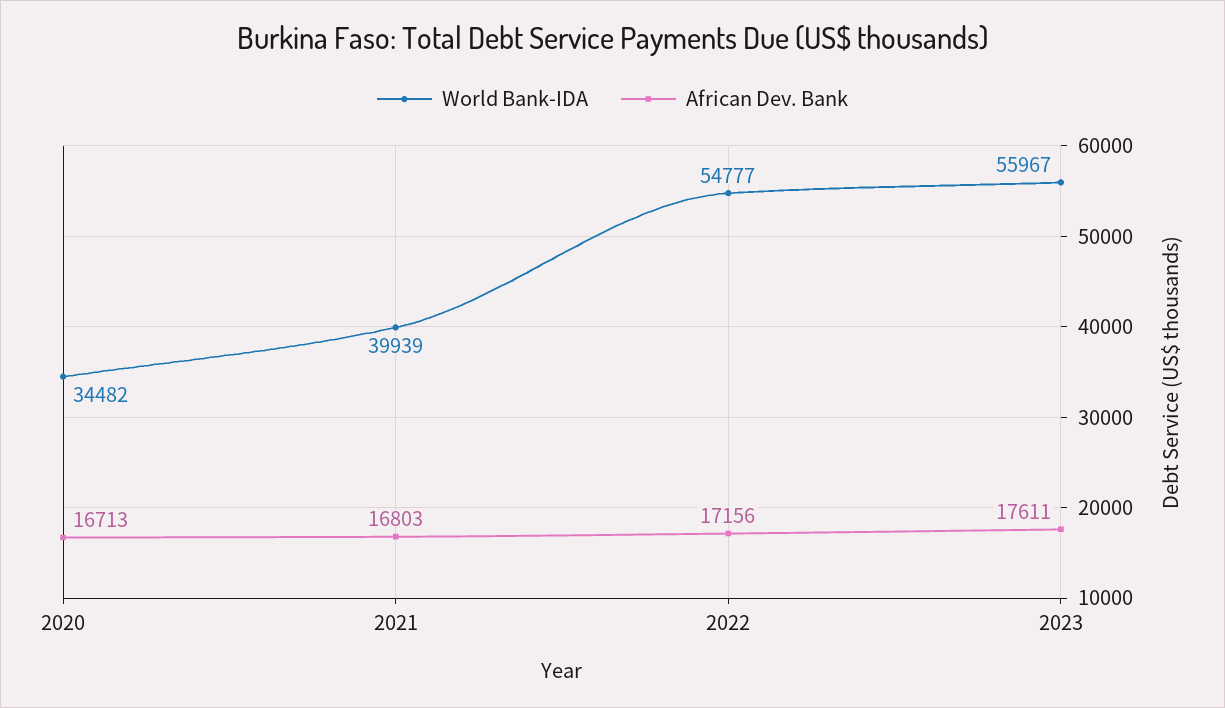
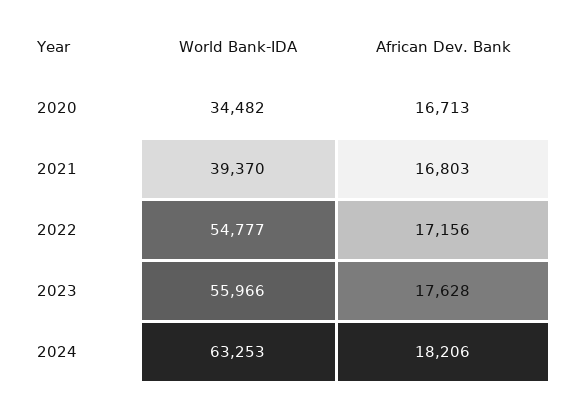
World Bank-IDA, 2021: 39939 -> 39370
World Bank-IDA, 2023: 55967 -> 55966
African Dev. Bank, 2023: 17611 -> 17628
World Bank-IDA, 2024: none -> 63253
African Dev. Bank, 2024: none -> 18206

